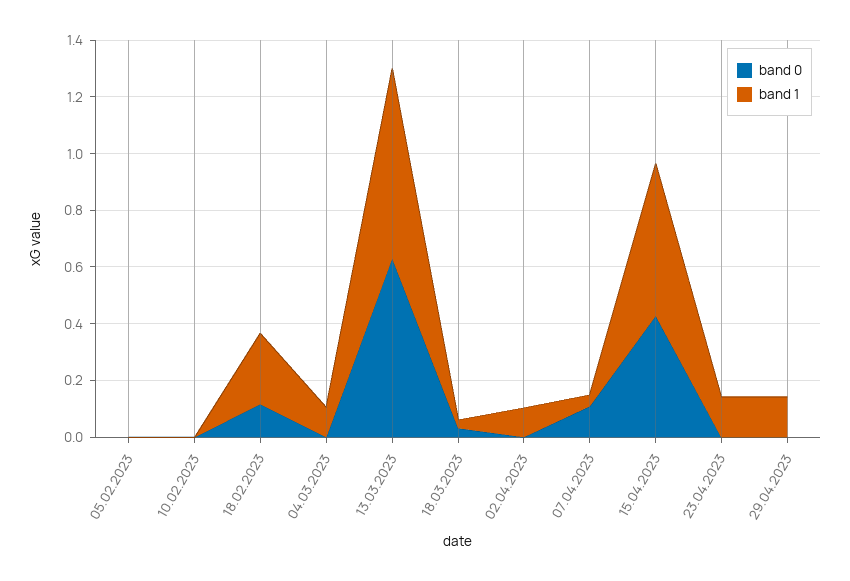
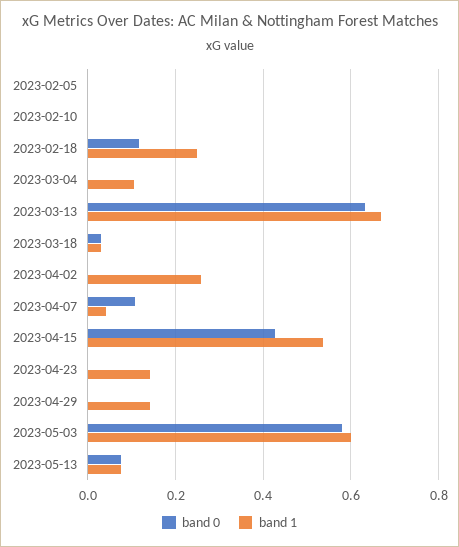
band 1, 02.04.2023: 0.1 -> 0.26
band 0, 2023-05-03: none -> 0.58
band 1, 2023-05-03: none -> 0.6
band 0, 2023-05-13: none -> 0.08
band 1, 2023-05-13: none -> 0.08

